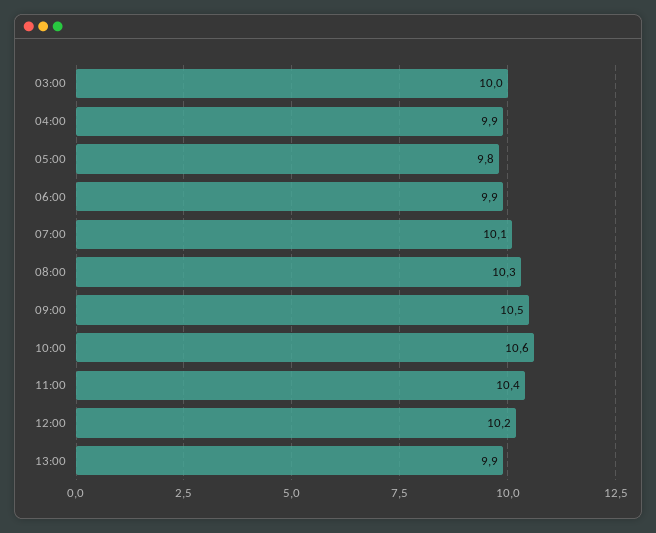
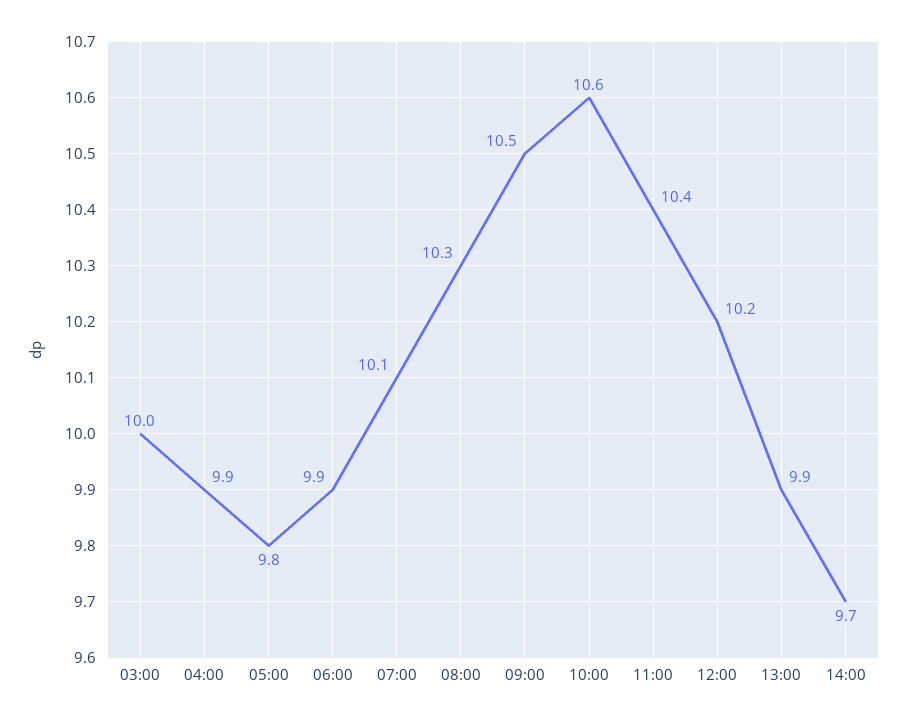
14:00: none -> 9.7

